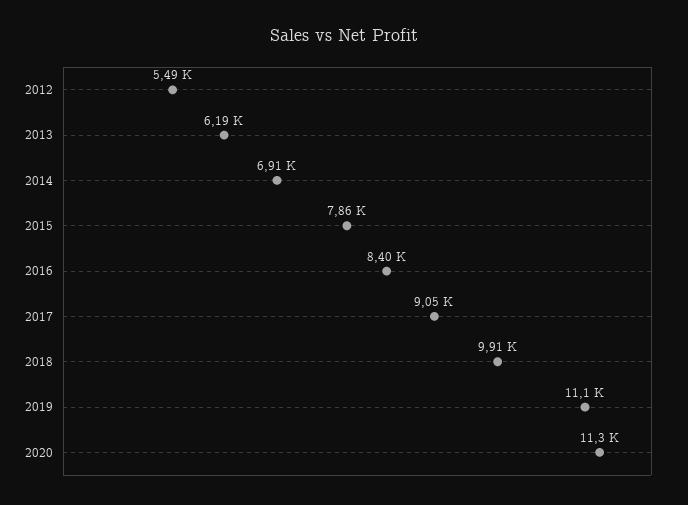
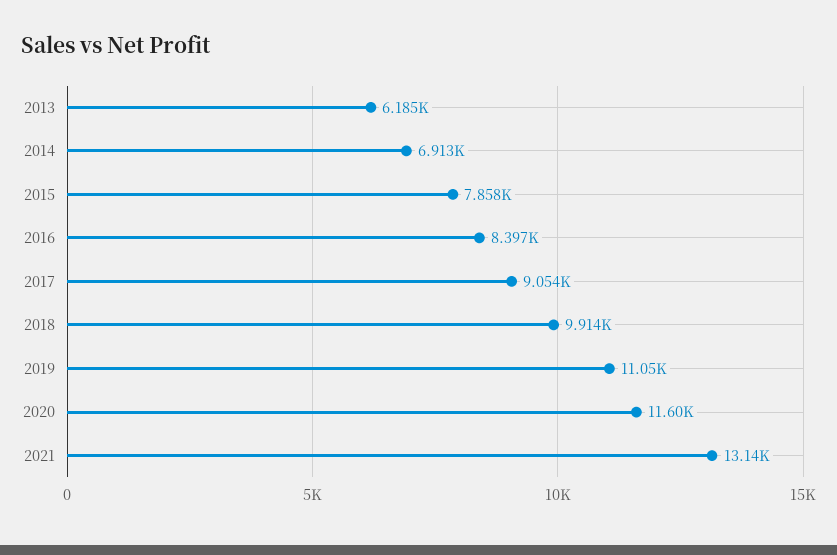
2012: 5490 -> none
2020: 11300 -> 11600
2021: none -> 13140

